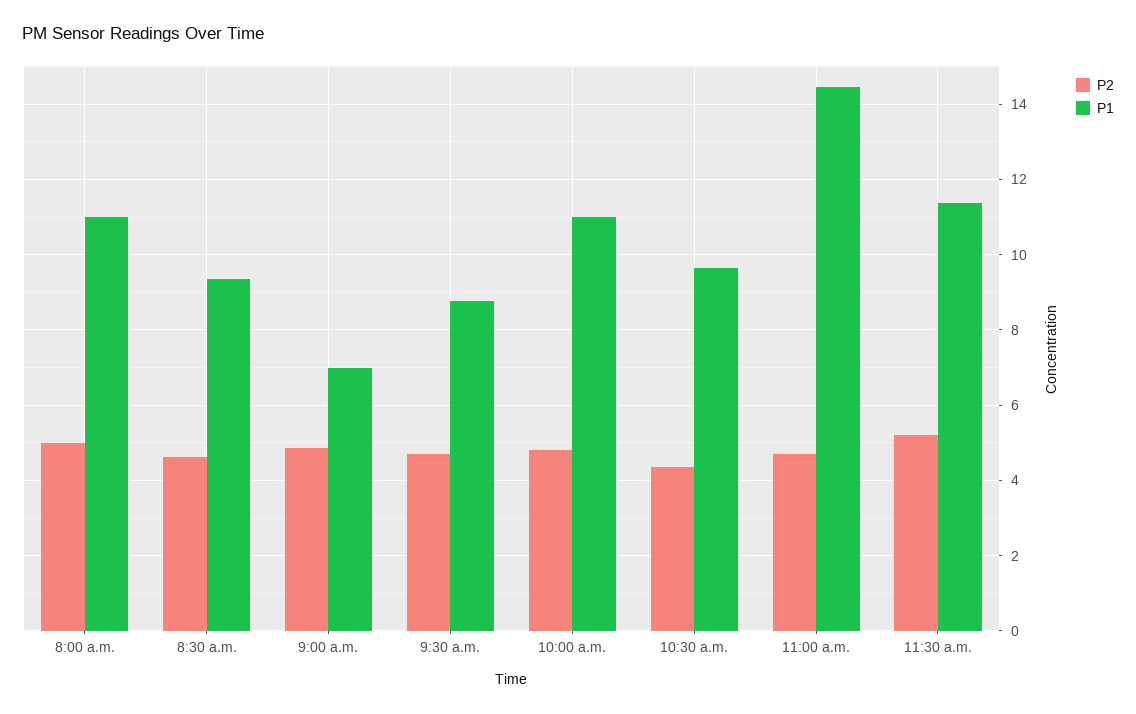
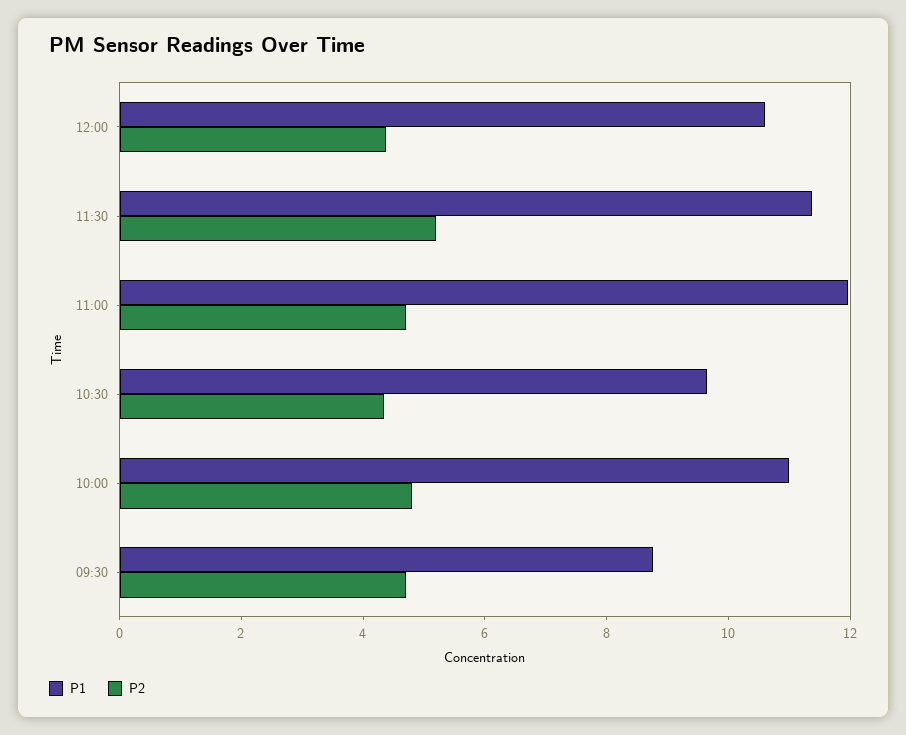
P2, 8:00 a.m.: 5 -> none
P1, 8:00 a.m.: 11 -> none
P2, 8:30 a.m.: 4.6 -> none
P1, 8:30 a.m.: 9.4 -> none
P2, 9:00 a.m.: 4.8 -> none
P1, 9:00 a.m.: 7 -> none
P1, 11:00 a.m.: 14.4 -> 12
P1, 12:00: none -> 10.5
P2, 12:00: none -> 4.5

